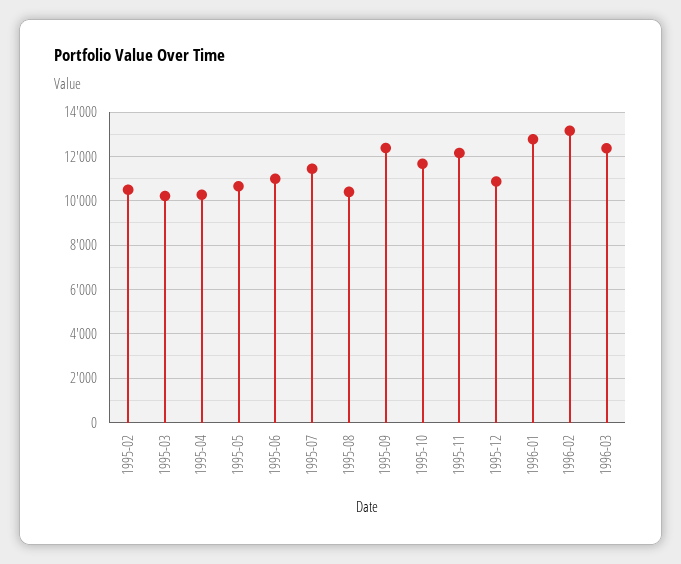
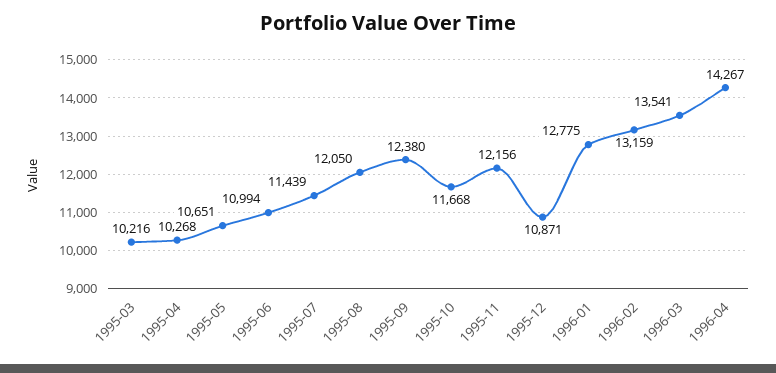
1995-02: 10500 -> none
1995-08: 10500 -> 12050
1996-03: 12500 -> 13541
1996-04: none -> 14267

